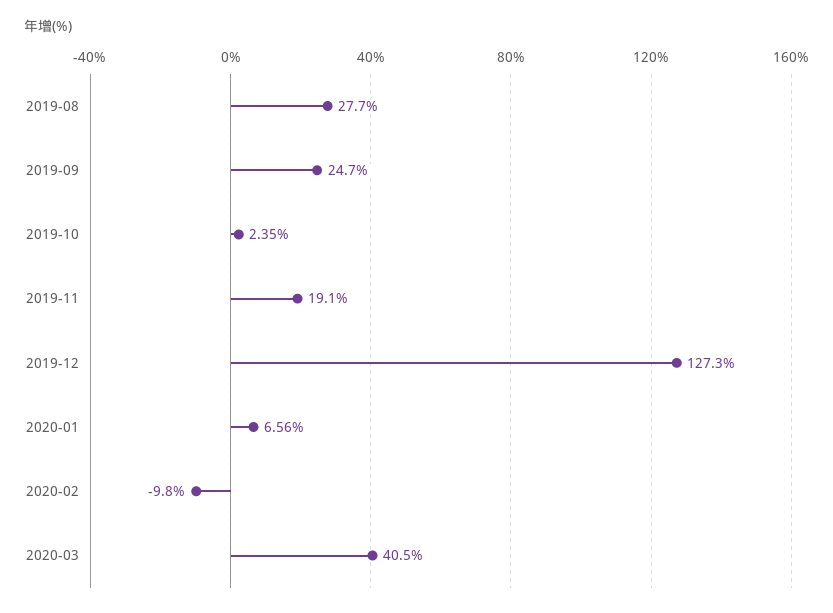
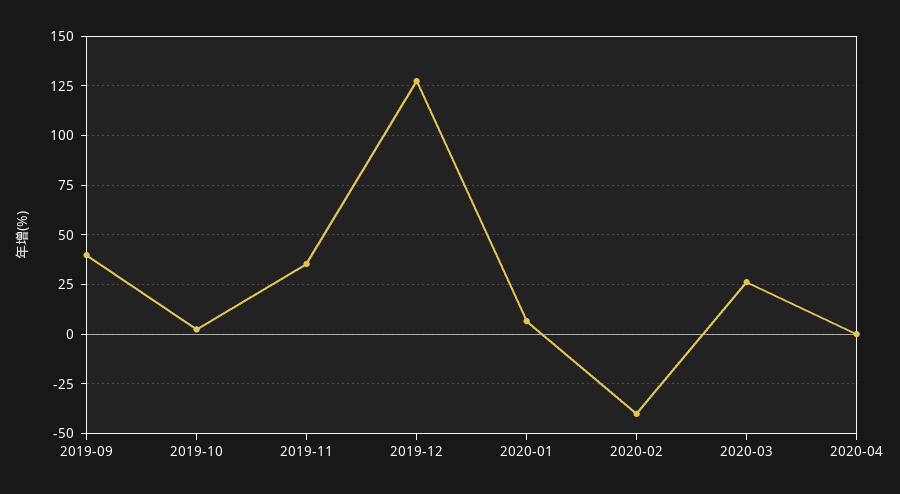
2019-08: 27.7 -> none
2019-09: 24.7 -> 40
2019-11: 19.1 -> 35
2020-02: -9.8 -> -40
2020-03: 40.5 -> 25
2020-04: none -> 0

